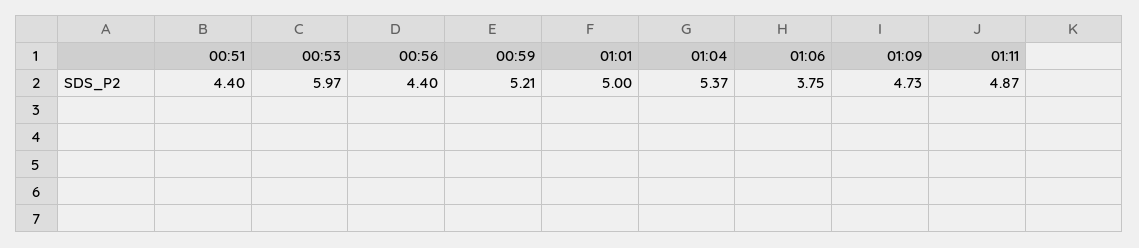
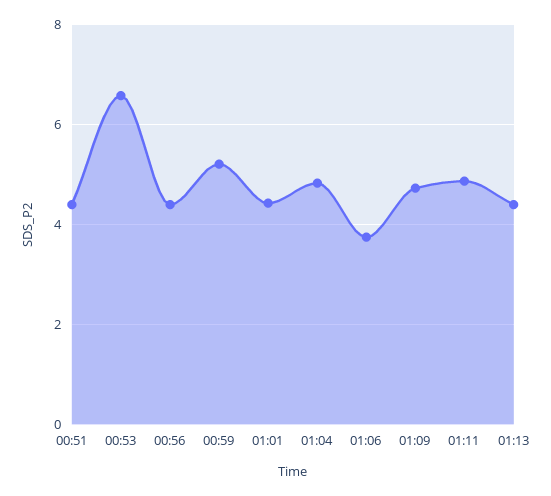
00:53: 5.97 -> 6.6
01:01: 5 -> 4.4
01:04: 5.37 -> 4.8
01:13: none -> 4.4

